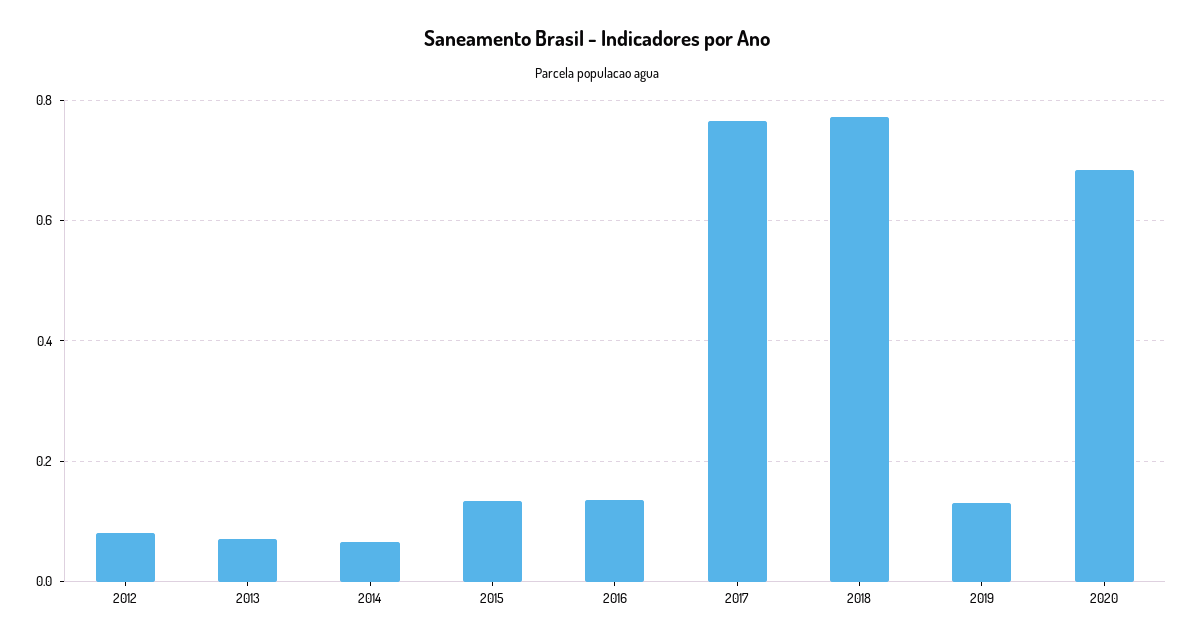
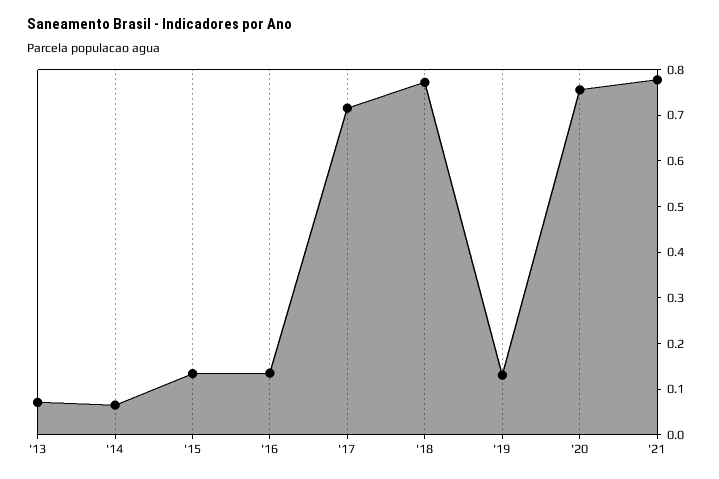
2012: 0.08 -> none
2017: 0.76 -> 0.72
2020: 0.68 -> 0.76
'21: none -> 0.78

